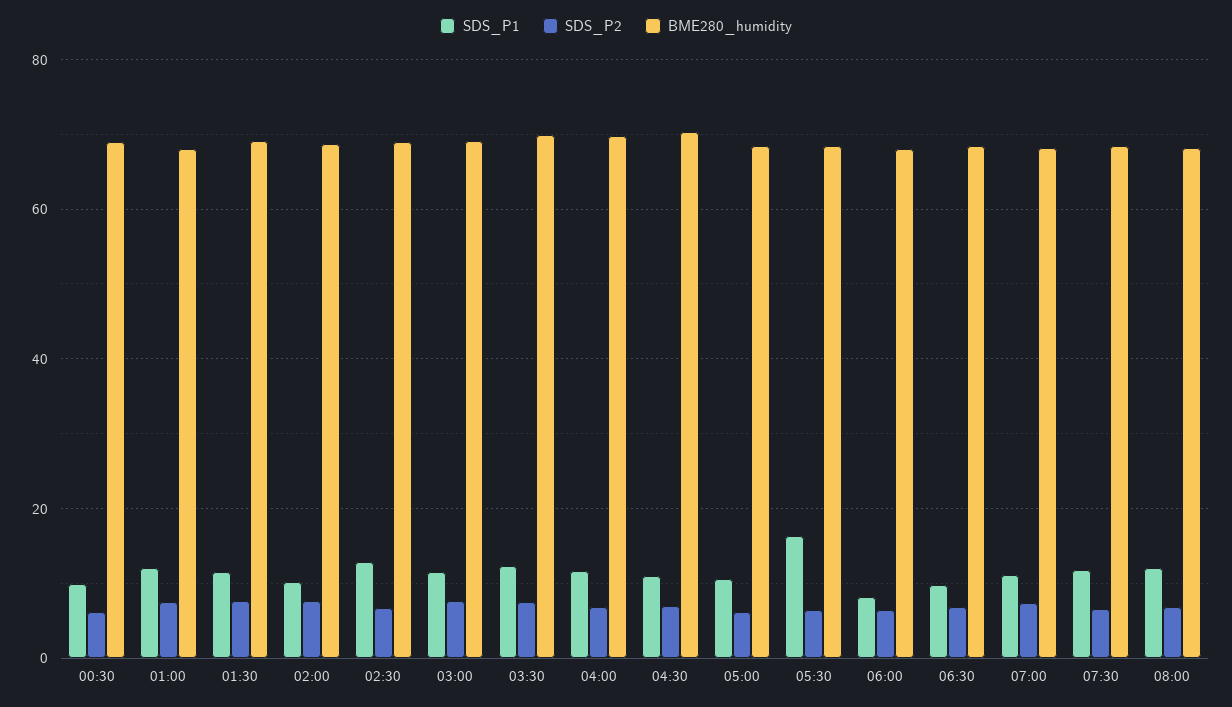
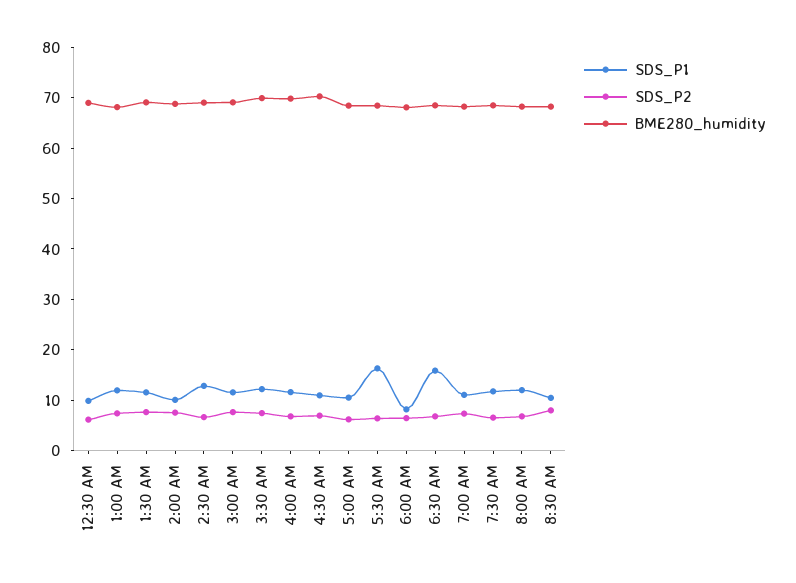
SDS_P1, 06:30: 10 -> 16
SDS_P1, 8:30 AM: none -> 10
SDS_P2, 8:30 AM: none -> 8
BME280_humidity, 8:30 AM: none -> 68

